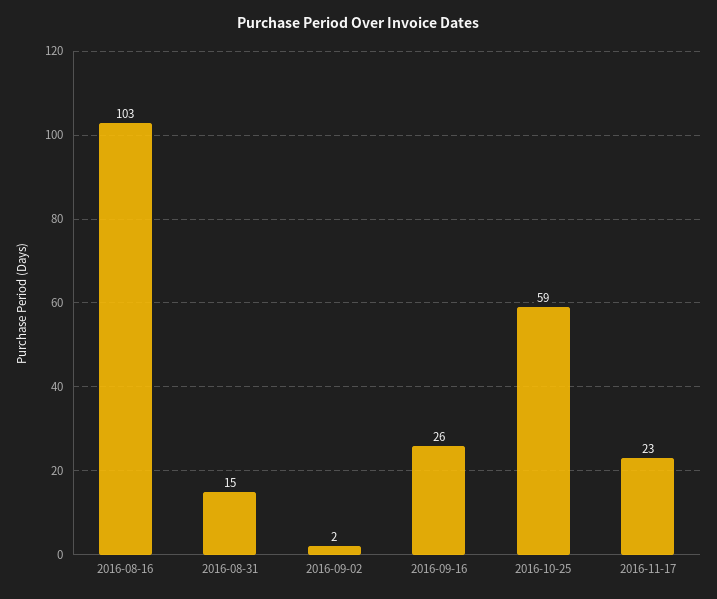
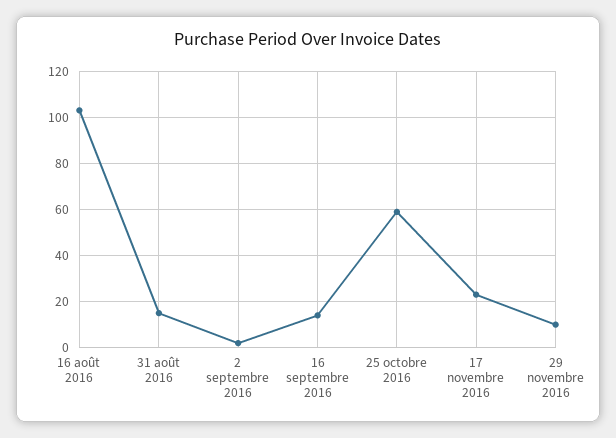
2016-09-16: 26 -> 15
29 novembre 2016: none -> 10

